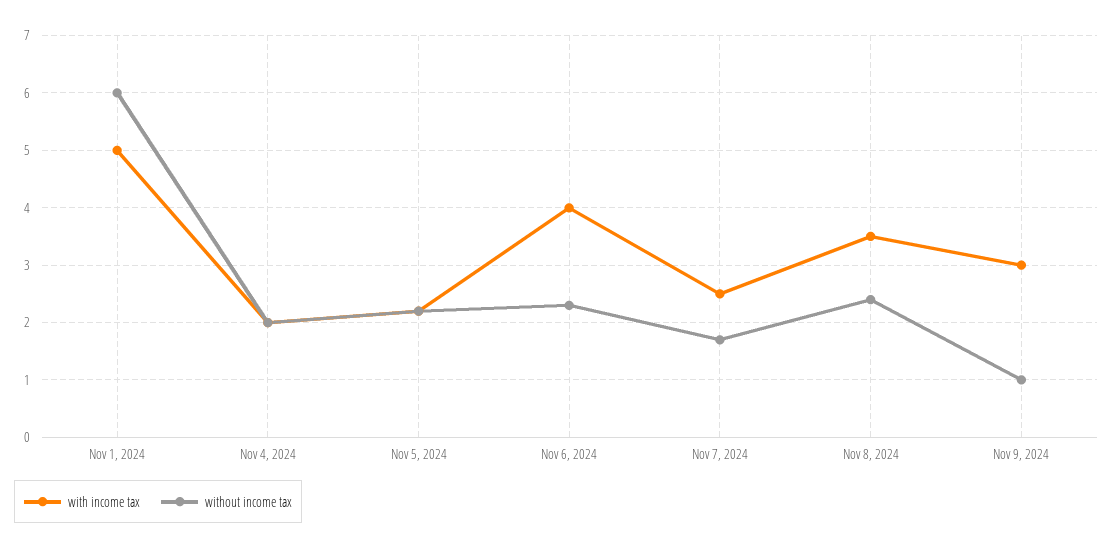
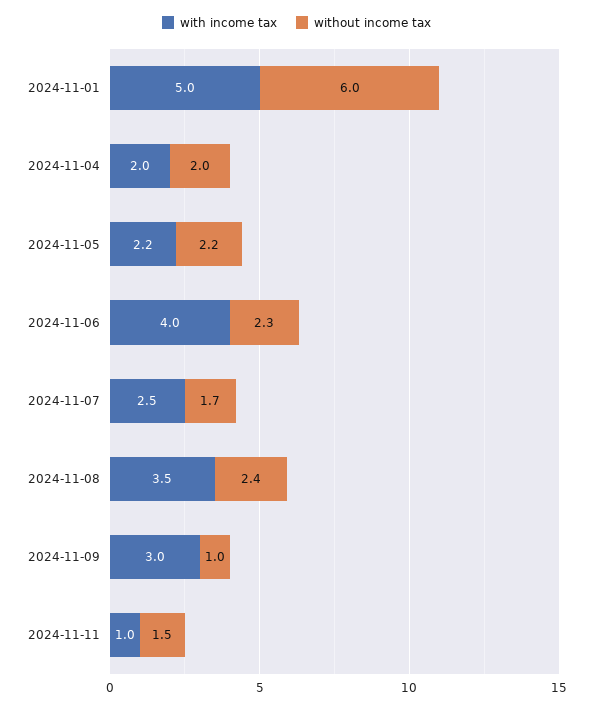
with income tax, 2024-11-11: none -> 1
without income tax, 2024-11-11: none -> 1.5

